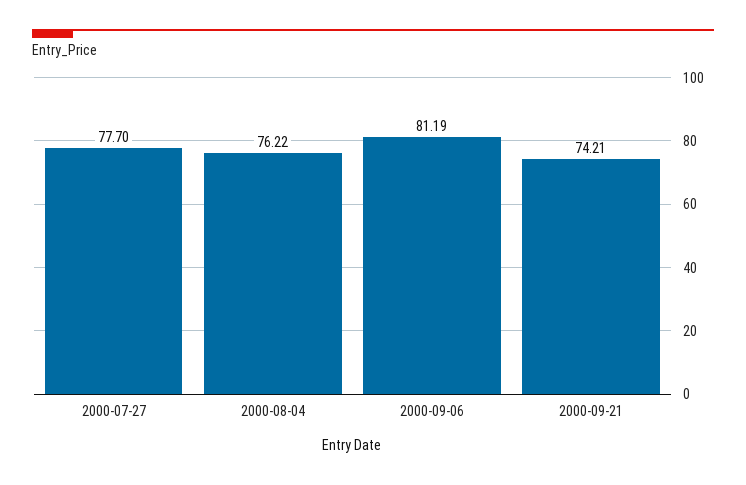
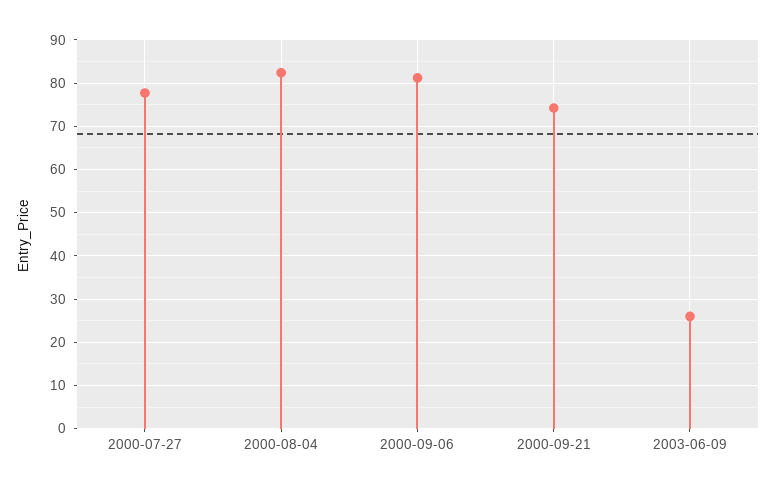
2000-08-04: 76.22 -> 82
2003-06-09: none -> 26

